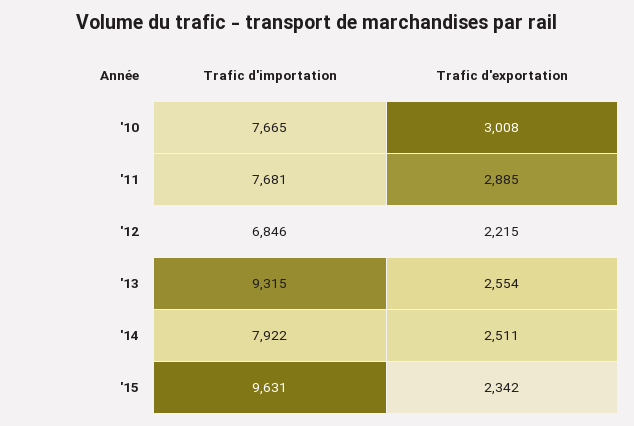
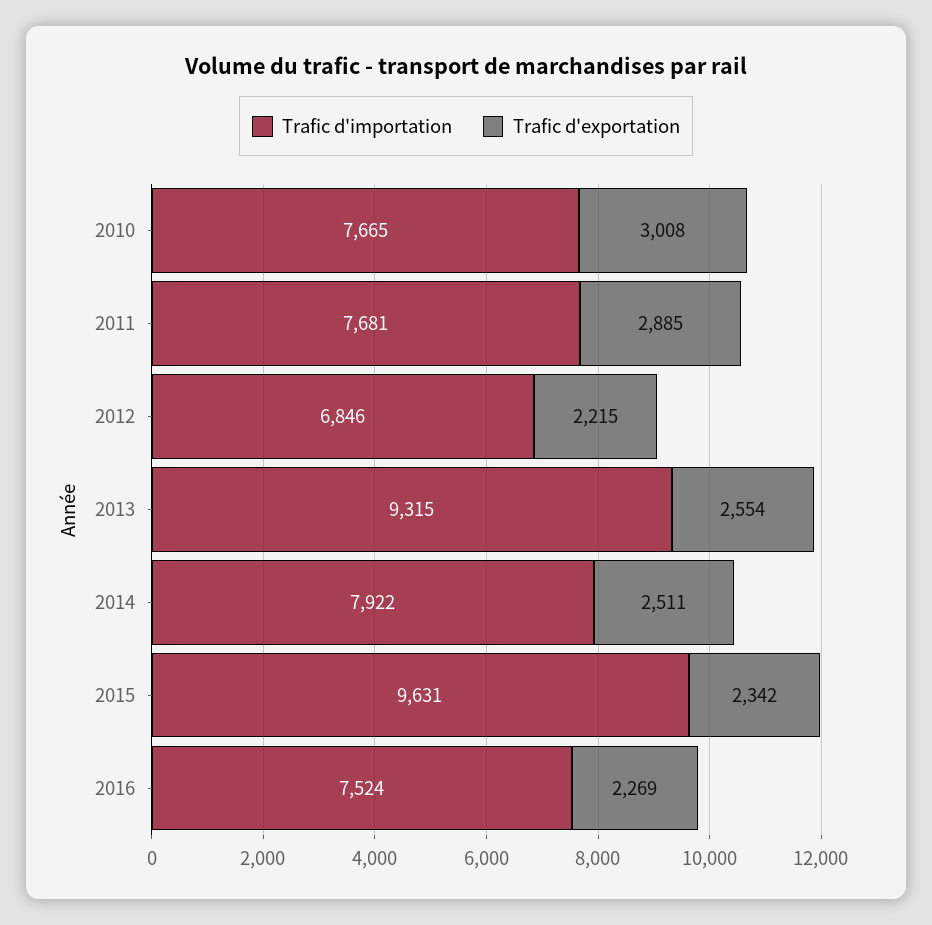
Trafic d'importation, 2016: none -> 7524
Trafic d'exportation, 2016: none -> 2269

